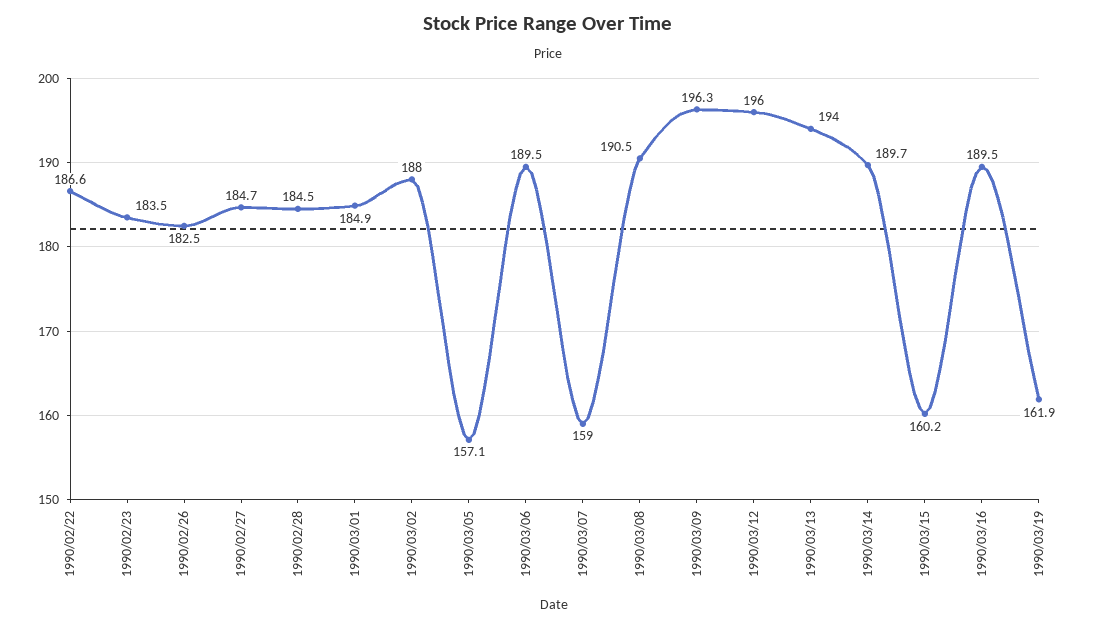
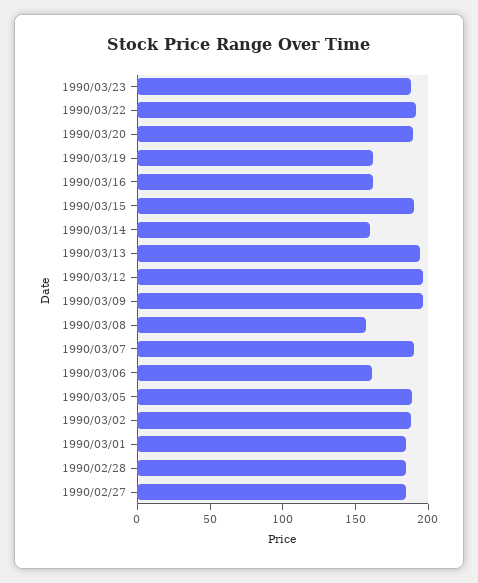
1990/02/22: 186.6 -> none
1990/02/23: 183.5 -> none
1990/02/26: 182.5 -> none
1990/03/05: 157.1 -> 190
1990/03/06: 189.5 -> 160
1990/03/07: 159 -> 190
1990/03/08: 190.5 -> 160
1990/03/14: 189.7 -> 160
1990/03/15: 160.2 -> 190
1990/03/16: 189.5 -> 160
1990/03/23: none -> 190
1990/03/22: none -> 190
1990/03/20: none -> 190

